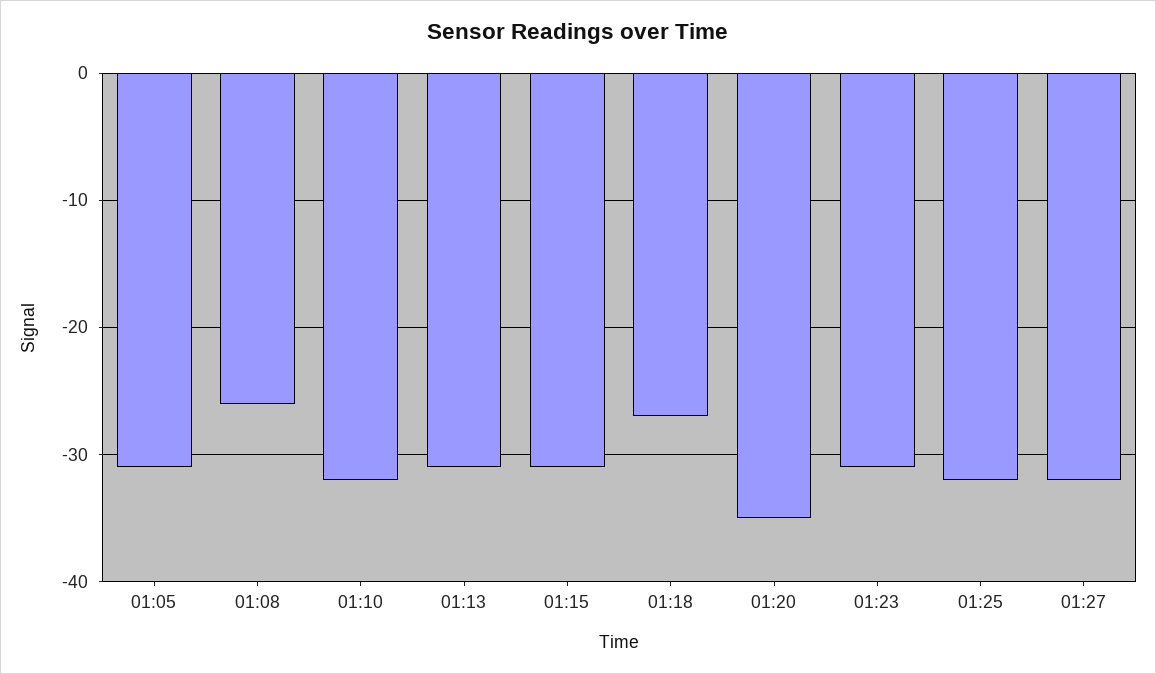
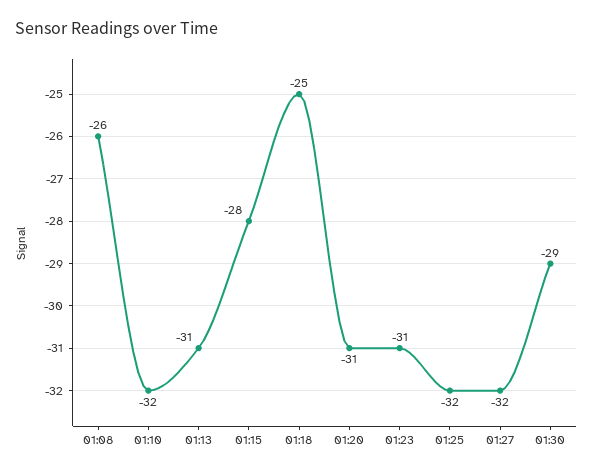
01:05: -31 -> none
01:15: -31 -> -28
01:18: -27 -> -25
01:20: -35 -> -31
01:30: none -> -29

